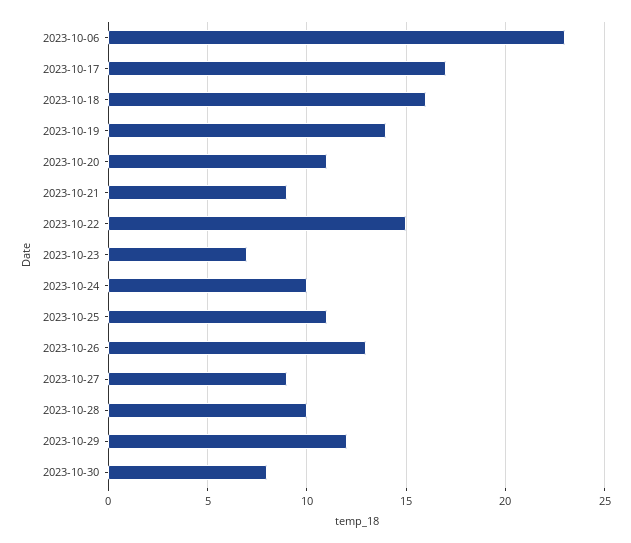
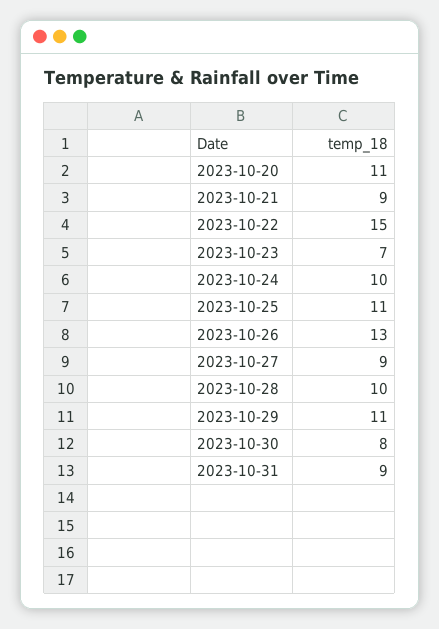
2023-10-06: 23 -> none
2023-10-17: 17 -> none
2023-10-18: 16 -> none
2023-10-19: 14 -> none
2023-10-29: 12 -> 11
2023-10-31: none -> 9

